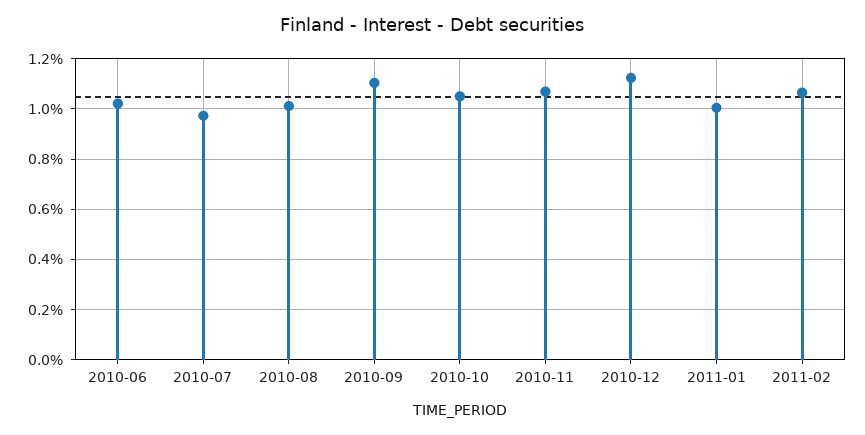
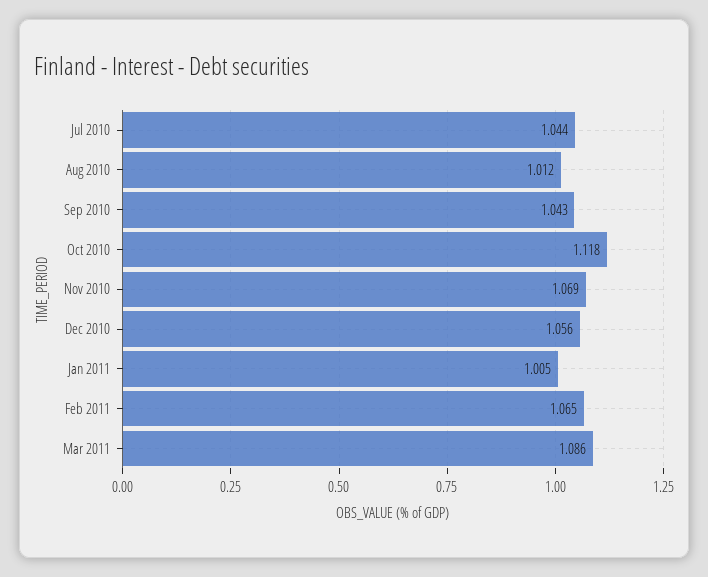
2010-06: 1.025 -> none
2010-07: 0.975 -> 1.044
2010-09: 1.1 -> 1.043
2010-10: 1.05 -> 1.118
2010-12: 1.125 -> 1.056
Mar 2011: none -> 1.086

